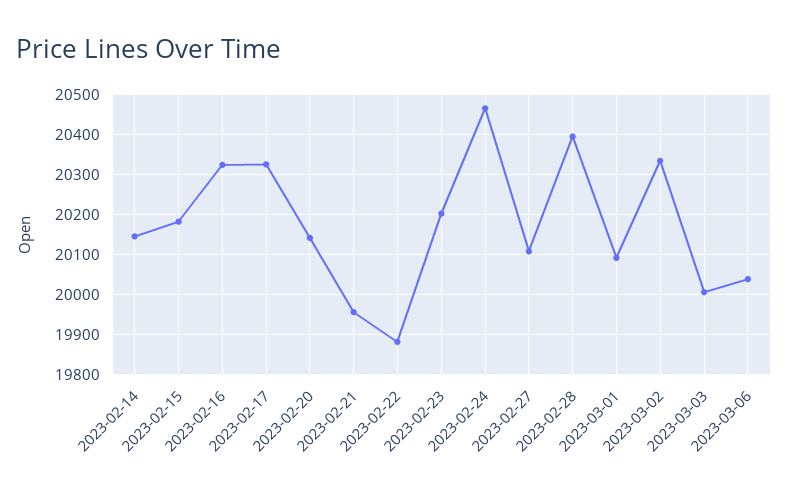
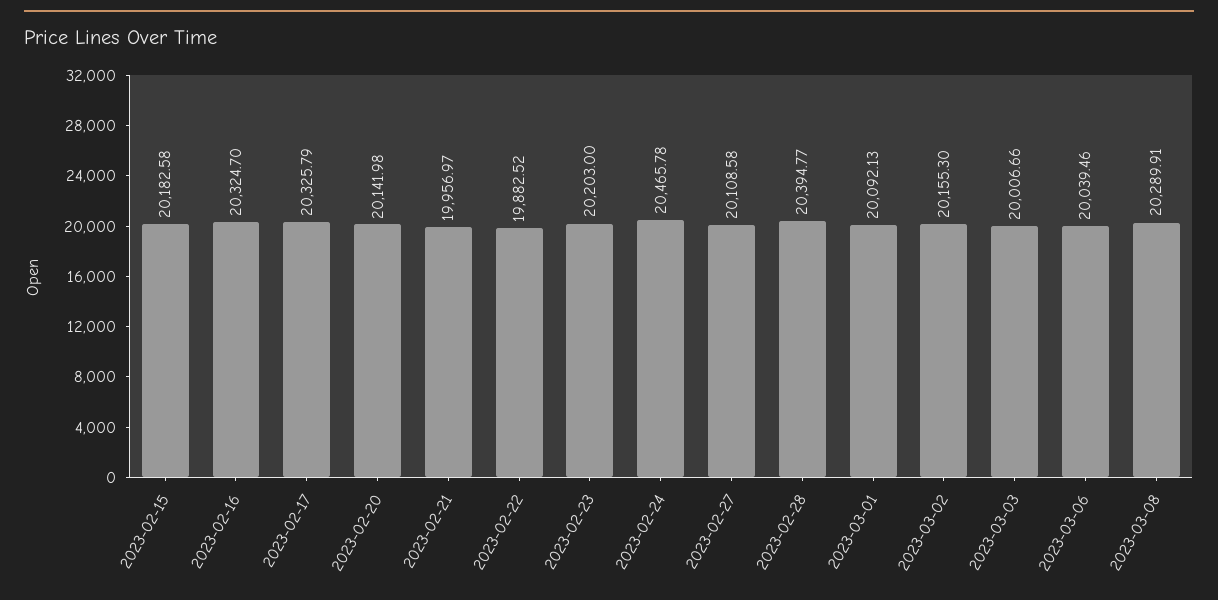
2023-02-14: 20140 -> none
2023-03-02: 20340 -> 20155.3
2023-03-08: none -> 20289.91

